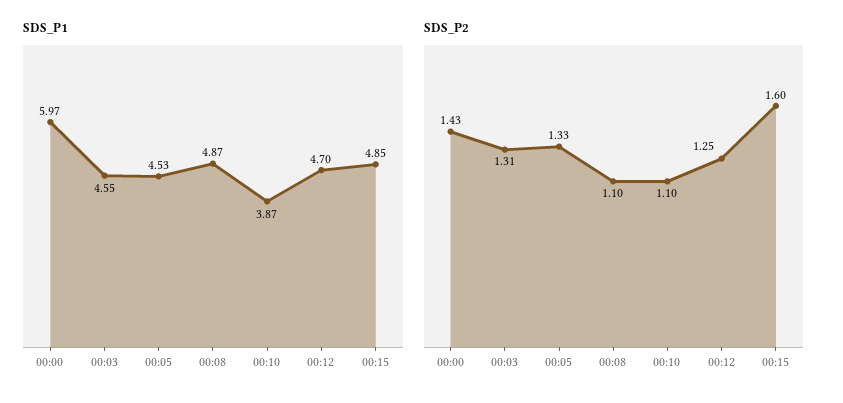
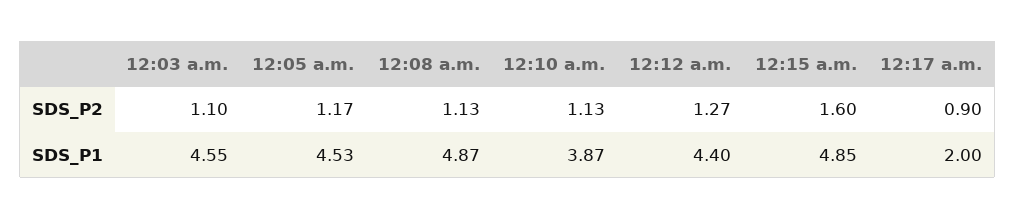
SDS_P1, 00:00: 5.97 -> none
SDS_P1, 00:12: 4.7 -> 4.4
SDS_P2, 00:00: 1.43 -> none
SDS_P2, 00:03: 1.31 -> 1.1
SDS_P2, 00:05: 1.33 -> 1.17
SDS_P2, 00:08: 1.1 -> 1.13
SDS_P2, 00:10: 1.1 -> 1.13
SDS_P2, 00:12: 1.25 -> 1.27
SDS_P2, 12:17 a.m.: none -> 0.9
SDS_P1, 12:17 a.m.: none -> 2

